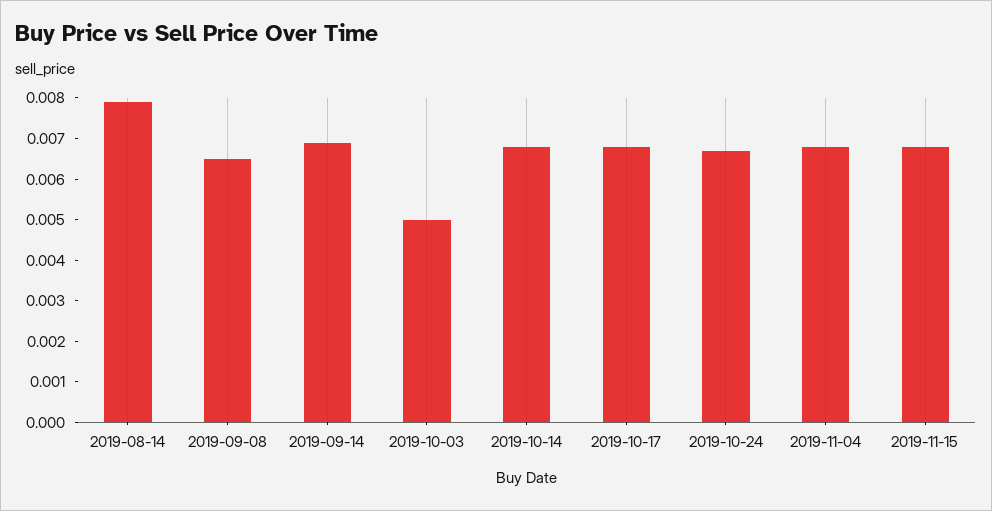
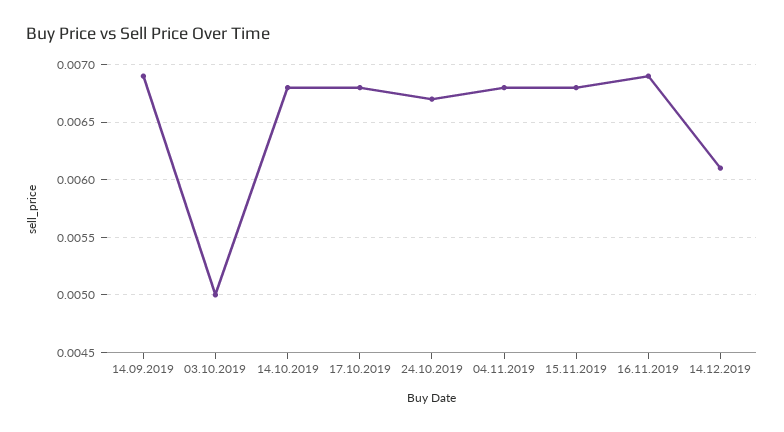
2019-08-14: 0.008 -> none
2019-09-08: 0.0065 -> none
16.11.2019: none -> 0.0069
14.12.2019: none -> 0.0061

